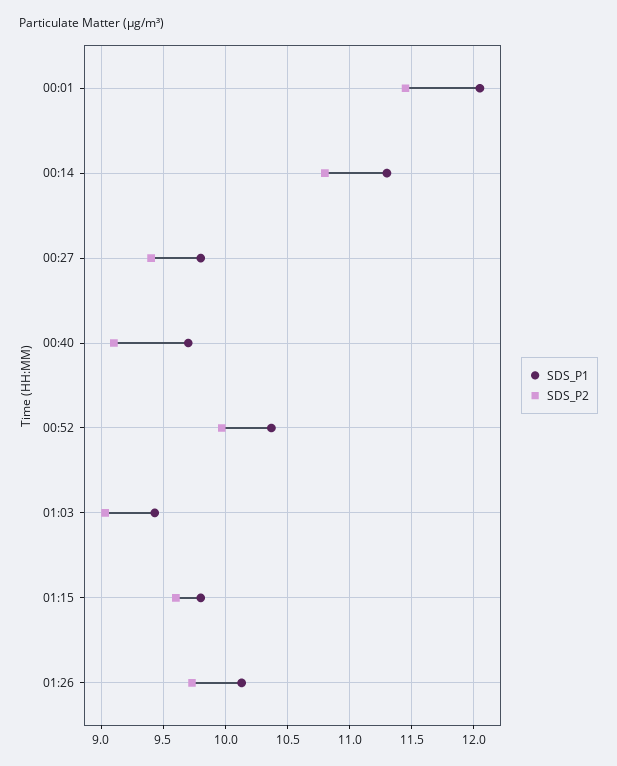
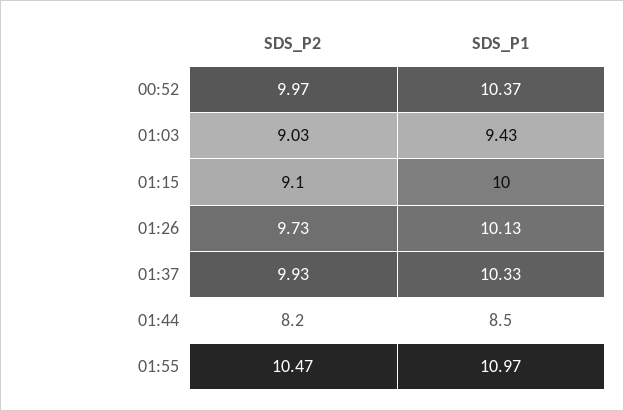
SDS_P1, 00:01: 12.05 -> none
SDS_P2, 00:01: 11.45 -> none
SDS_P1, 00:14: 11.3 -> none
SDS_P2, 00:14: 10.8 -> none
SDS_P1, 00:27: 9.8 -> none
SDS_P2, 00:27: 9.4 -> none
SDS_P1, 00:40: 9.7 -> none
SDS_P2, 00:40: 9.1 -> none
SDS_P1, 01:15: 9.8 -> 10
SDS_P2, 01:15: 9.6 -> 9.1
SDS_P2, 01:37: none -> 9.93
SDS_P1, 01:37: none -> 10.33
SDS_P2, 01:44: none -> 8.2
SDS_P1, 01:44: none -> 8.5
SDS_P2, 01:55: none -> 10.47
SDS_P1, 01:55: none -> 10.97

